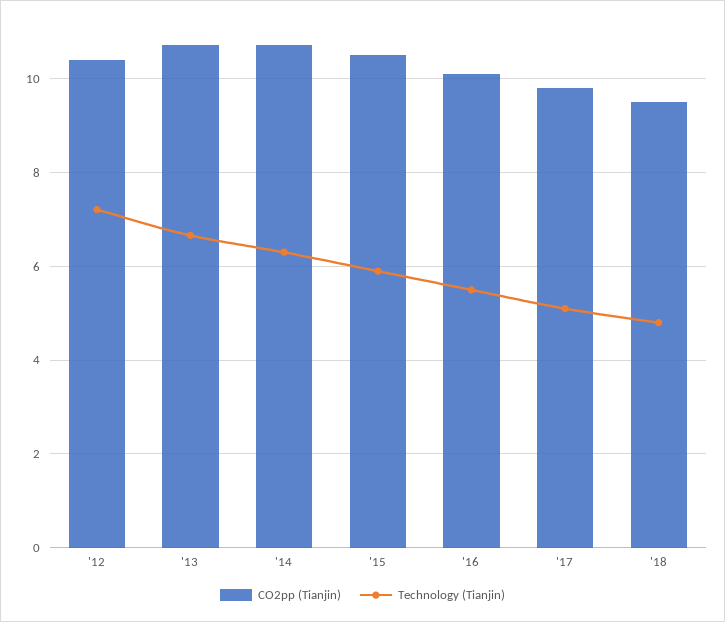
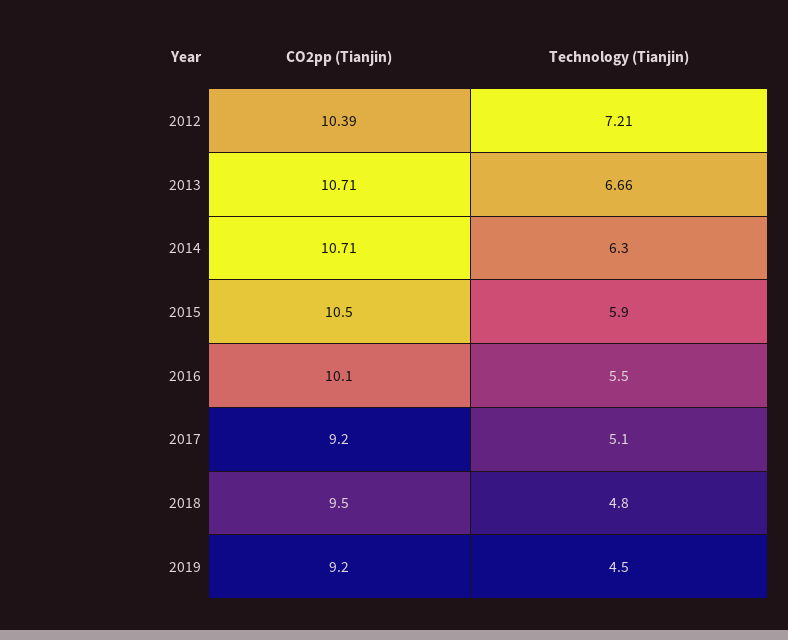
CO2pp (Tianjin), '17: 9.8 -> 9.2
CO2pp (Tianjin), 2019: none -> 9.2
Technology (Tianjin), 2019: none -> 4.5

